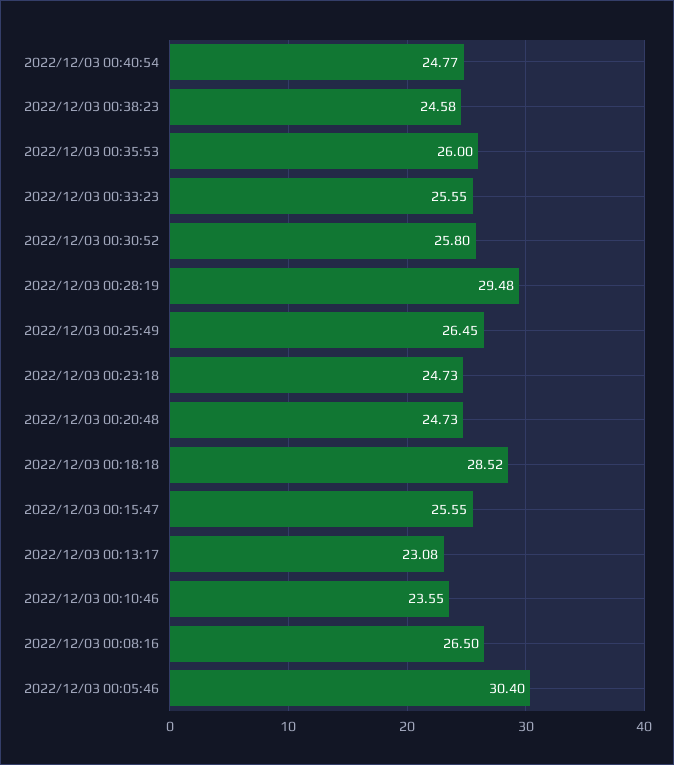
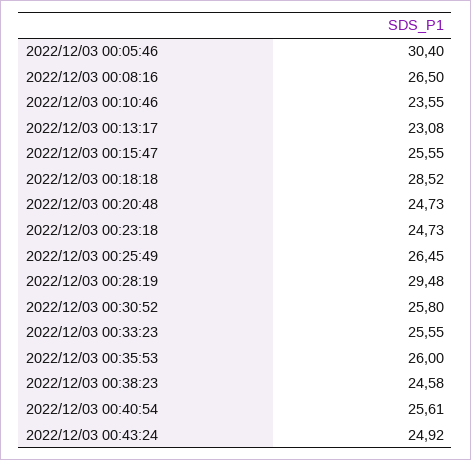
2022/12/03 00:40:54: 24.77 -> 25.61
2022/12/03 00:43:24: none -> 24.92

